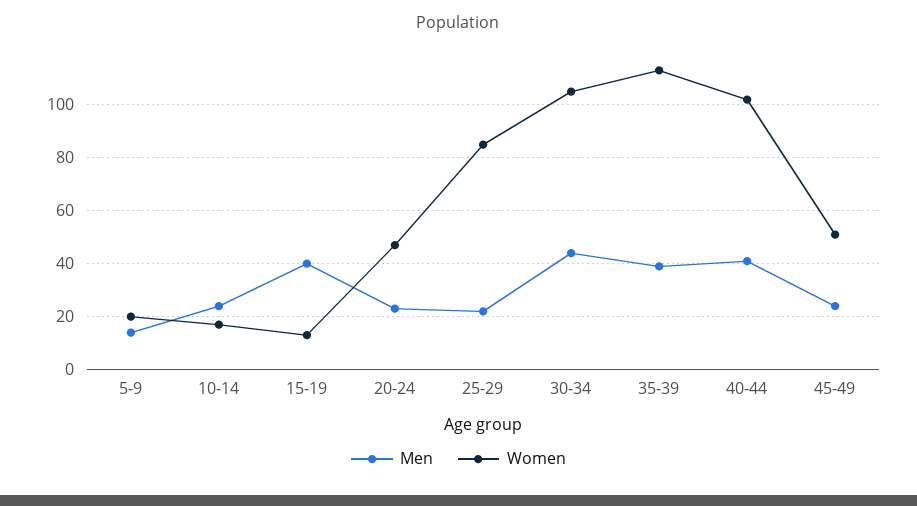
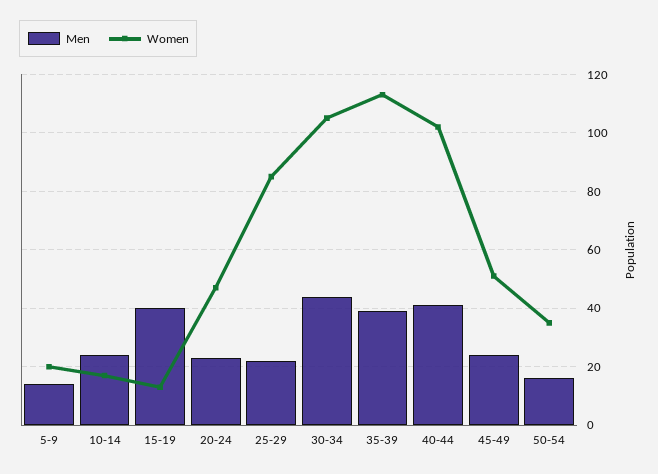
Men, 50-54: none -> 15
Women, 50-54: none -> 35

